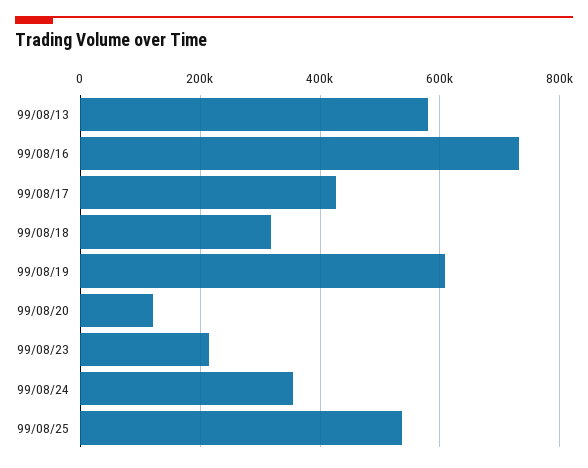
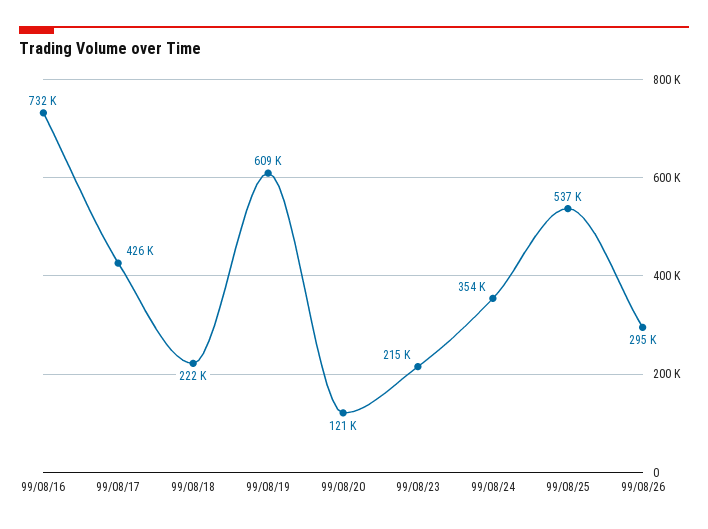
99/08/13: 580000 -> none
99/08/18: 320000 -> 222000
99/08/26: none -> 295000

